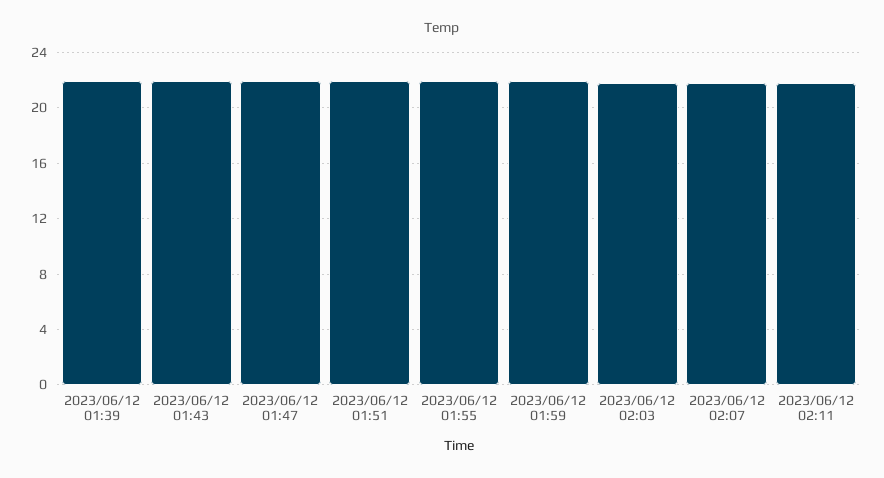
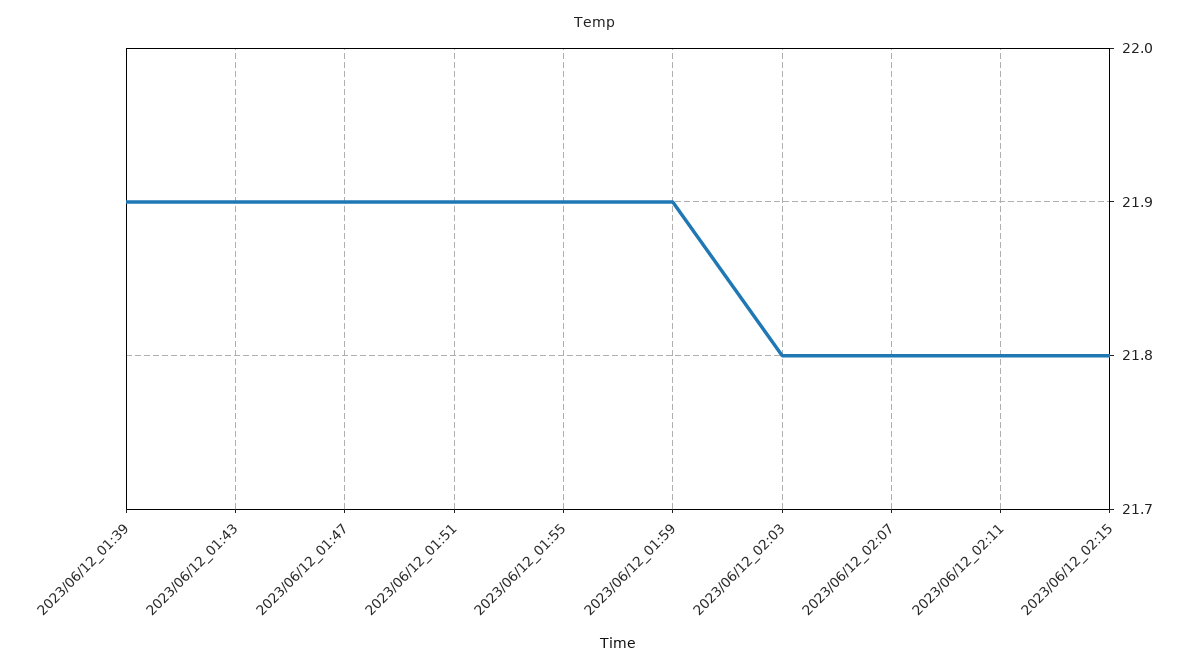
2023/06/12_02:15: none -> 21.8

